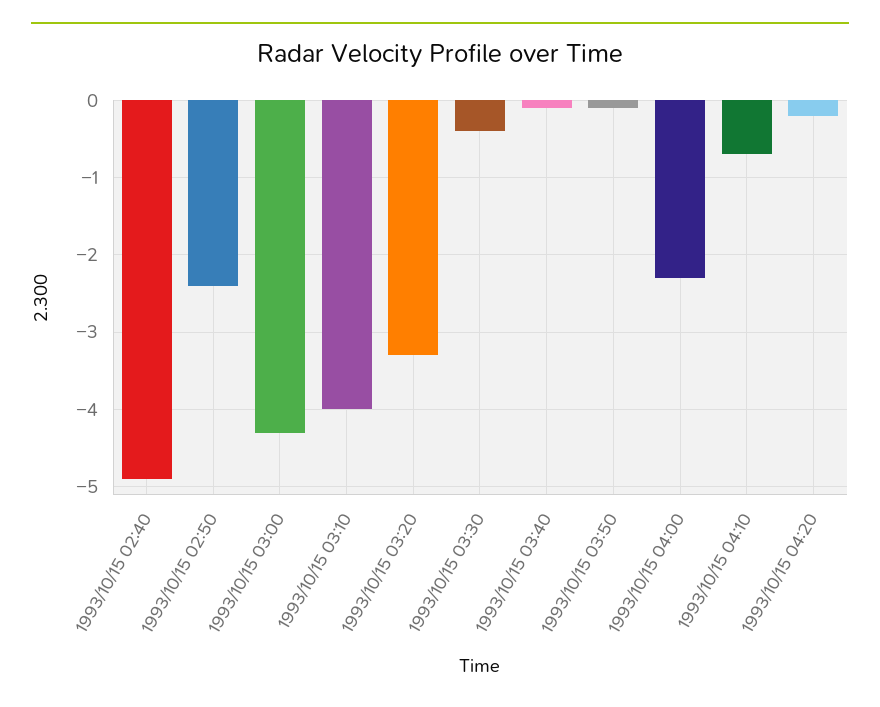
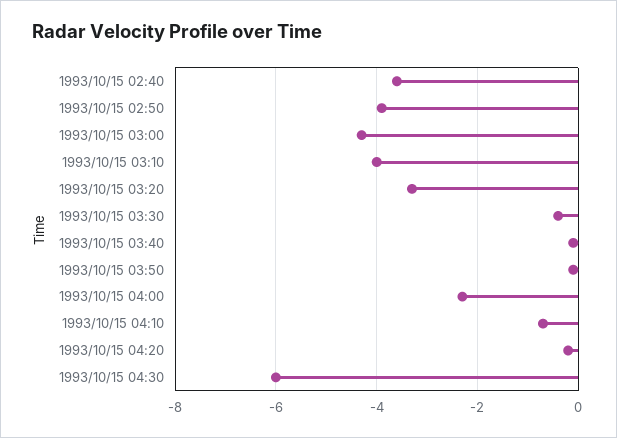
1993/10/15 02:40: -4.9 -> -3.5
1993/10/15 02:50: -2.4 -> -4
1993/10/15 04:30: none -> -6

